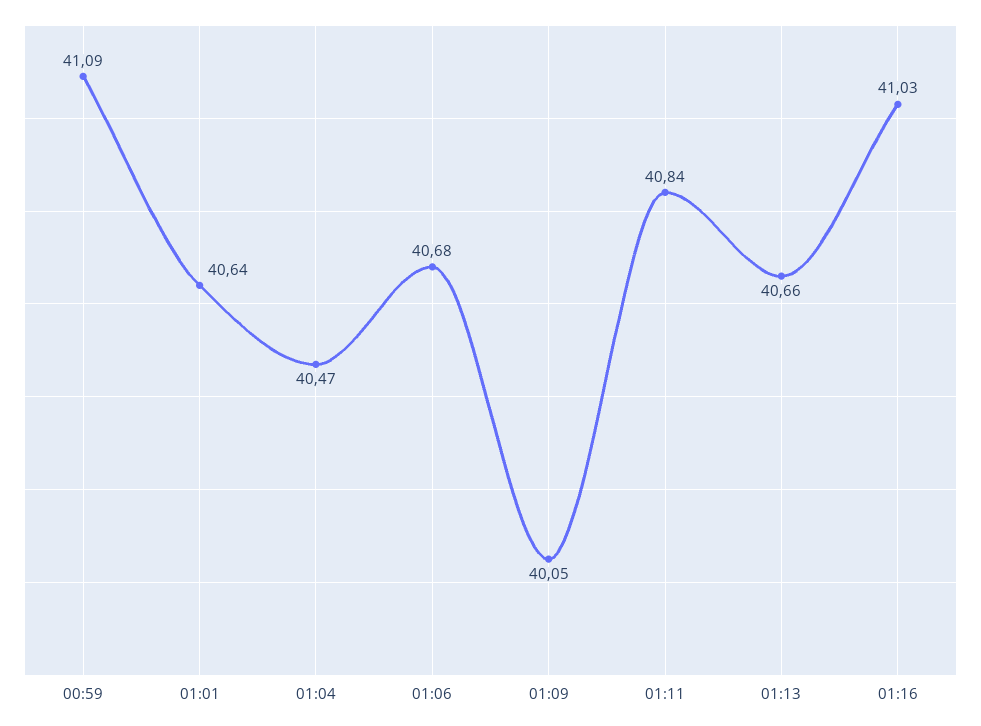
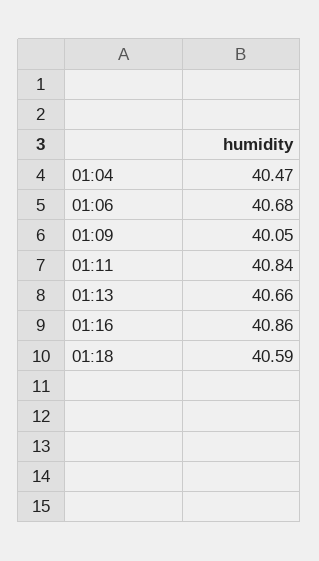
00:59: 41.09 -> none
01:01: 40.64 -> none
01:16: 41.03 -> 40.86
01:18: none -> 40.59

